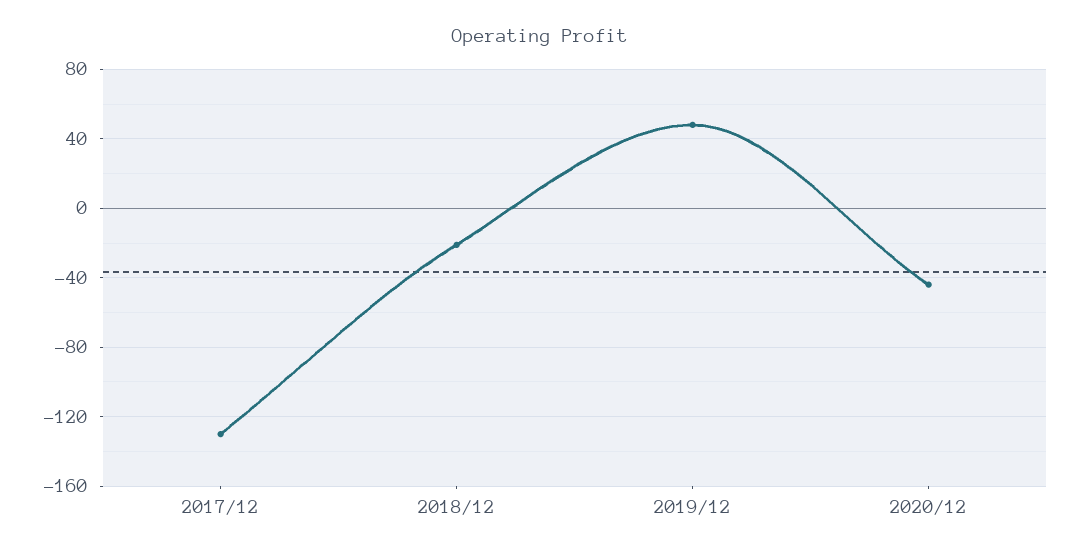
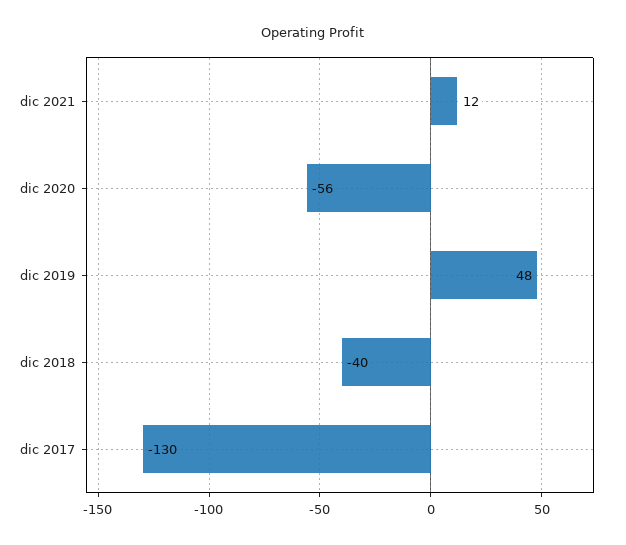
2018/12: -20 -> -40
2020/12: -45 -> -56
dic 2021: none -> 12

